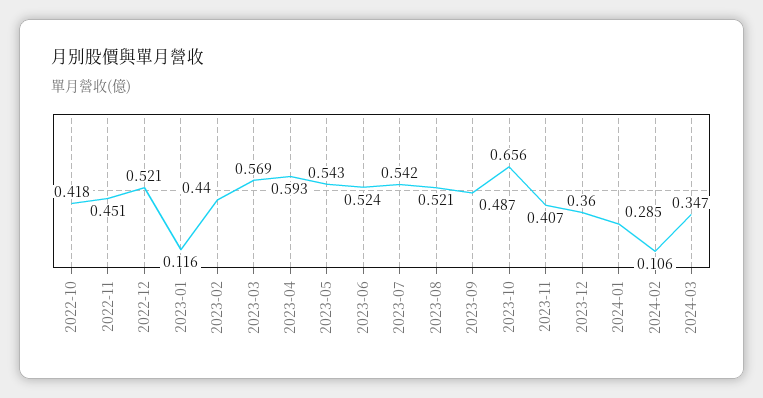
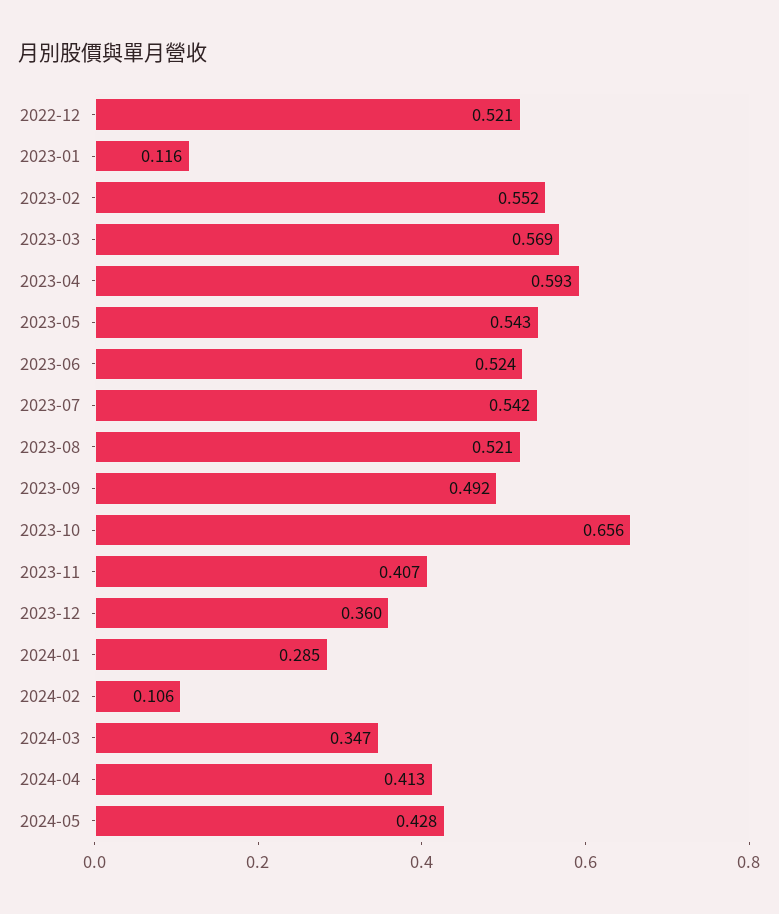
2022-10: 0.418 -> none
2022-11: 0.451 -> none
2023-02: 0.44 -> 0.552
2023-09: 0.487 -> 0.492
2024-04: none -> 0.413
2024-05: none -> 0.428

